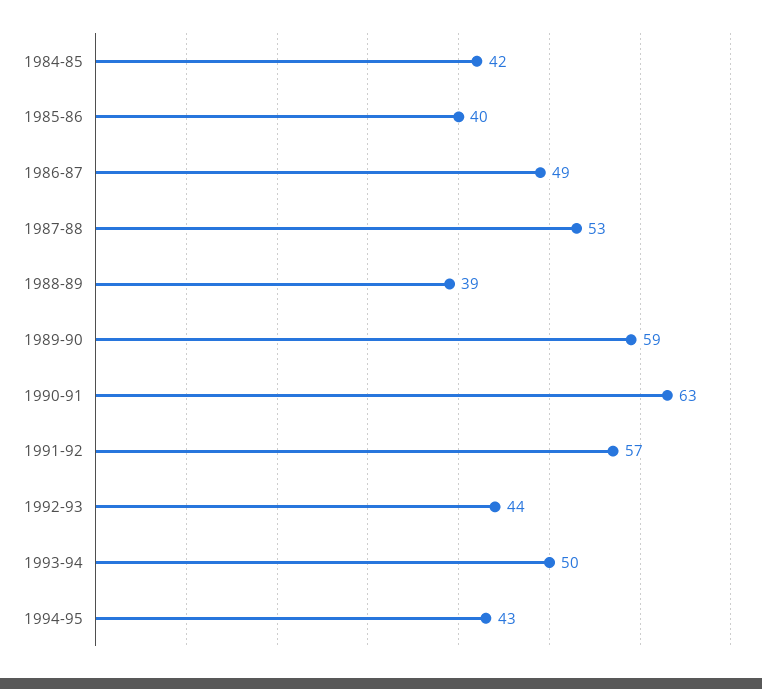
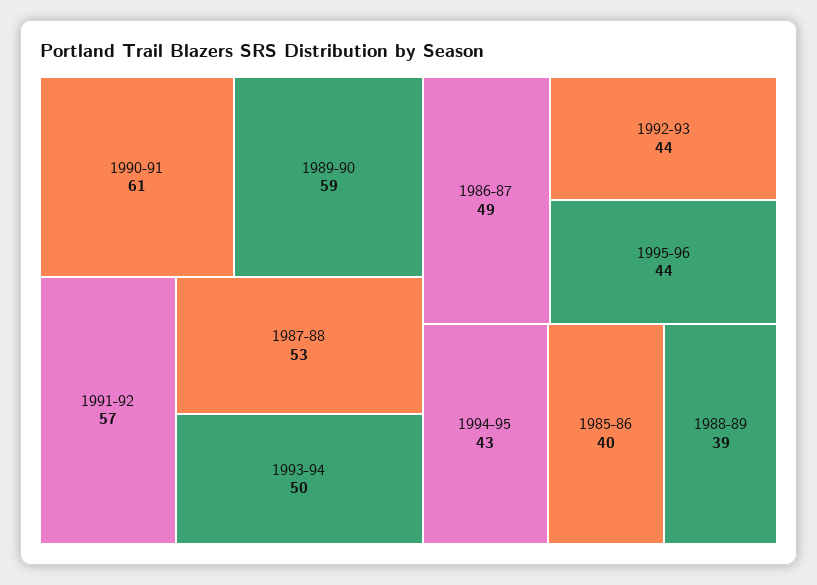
1984-85: 42 -> none
1990-91: 63 -> 61
1995-96: none -> 44

